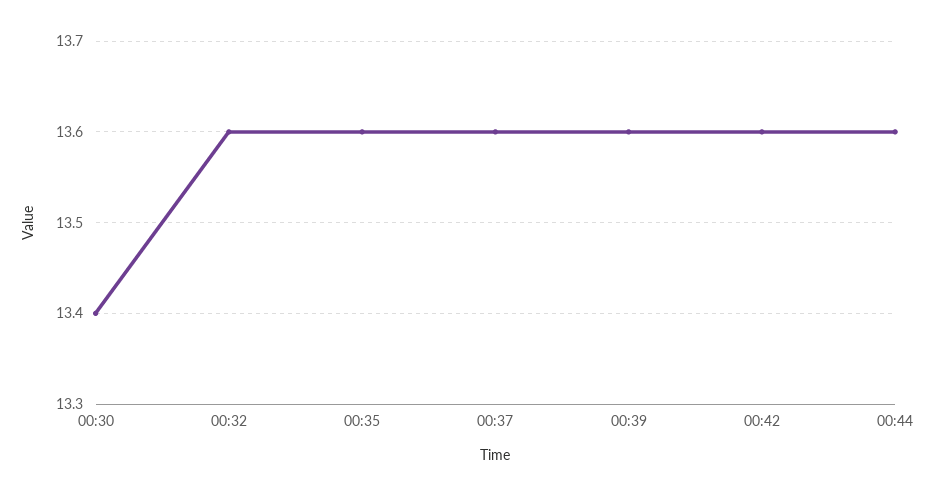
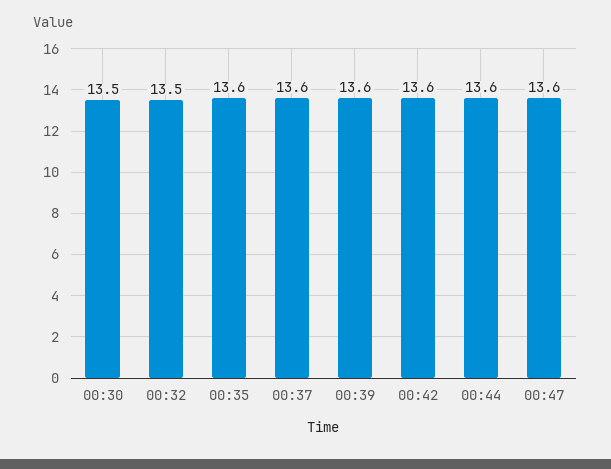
00:30: 13.4 -> 13.5
00:32: 13.6 -> 13.5
00:47: none -> 13.6

